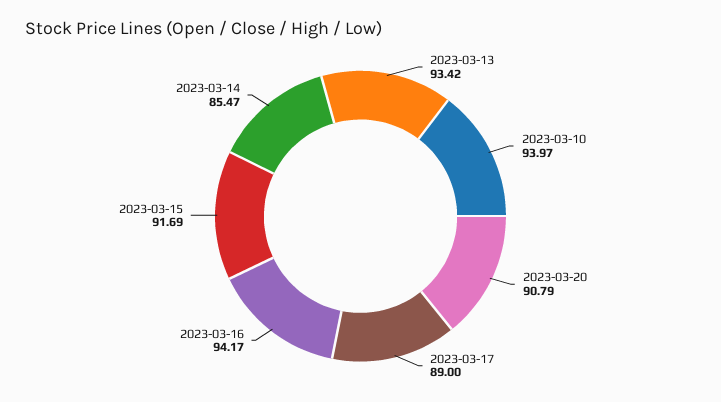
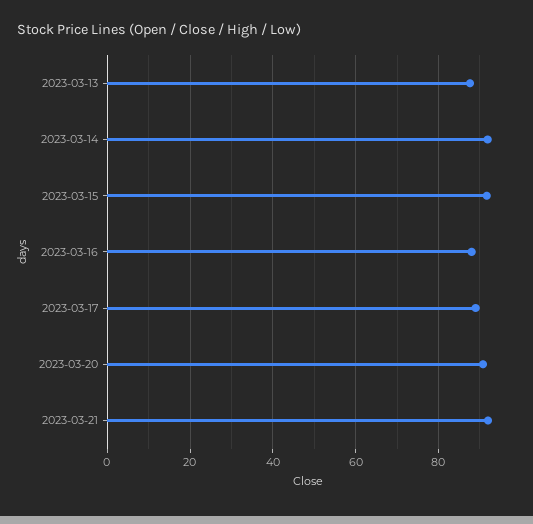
2023-03-13: 93.42 -> 88
2023-03-10: 93.97 -> none
2023-03-16: 94.17 -> 88
2023-03-14: 85.47 -> 92
2023-03-21: none -> 92

